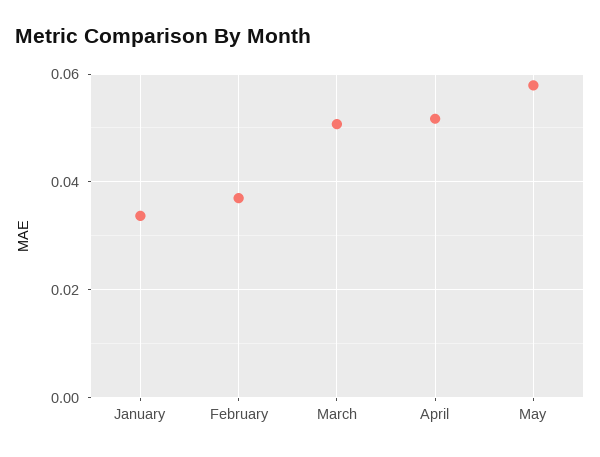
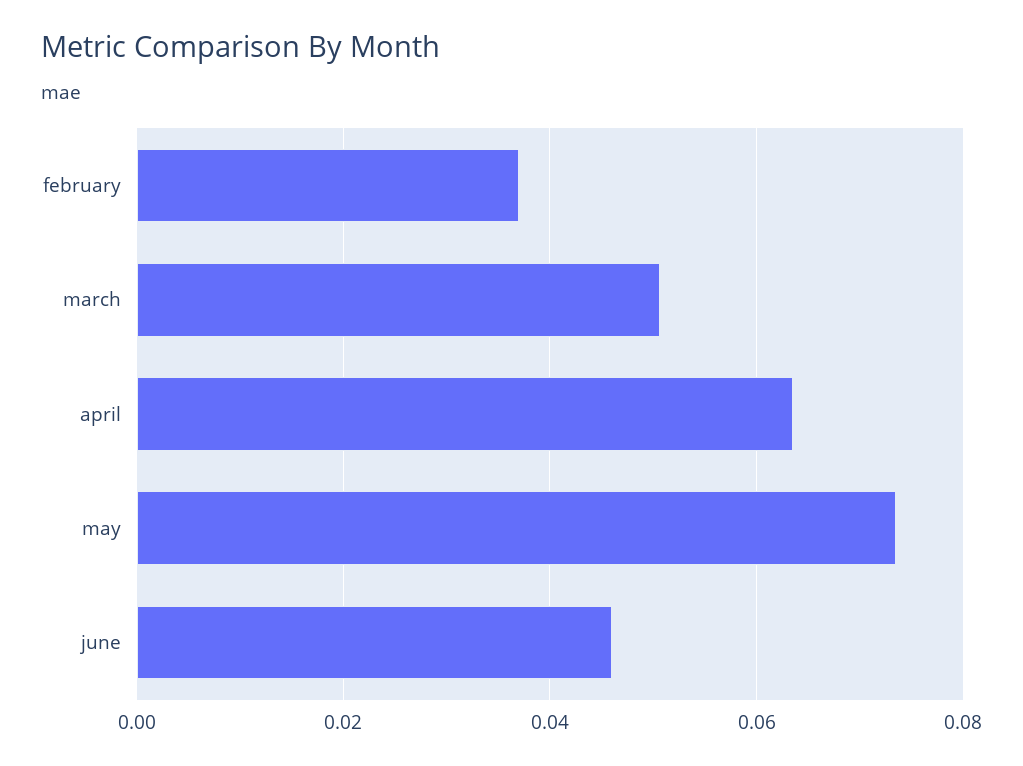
January: 0.034 -> none
April: 0.052 -> 0.064
May: 0.058 -> 0.074
june: none -> 0.046

